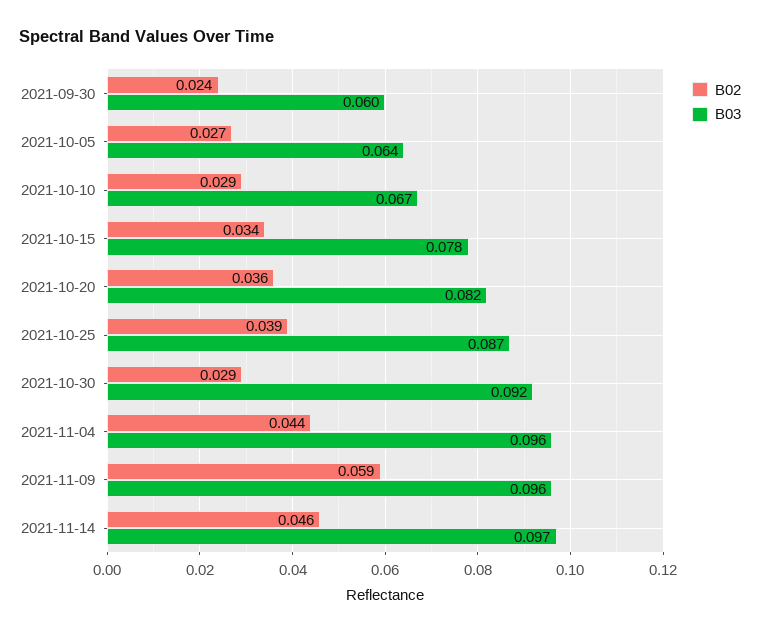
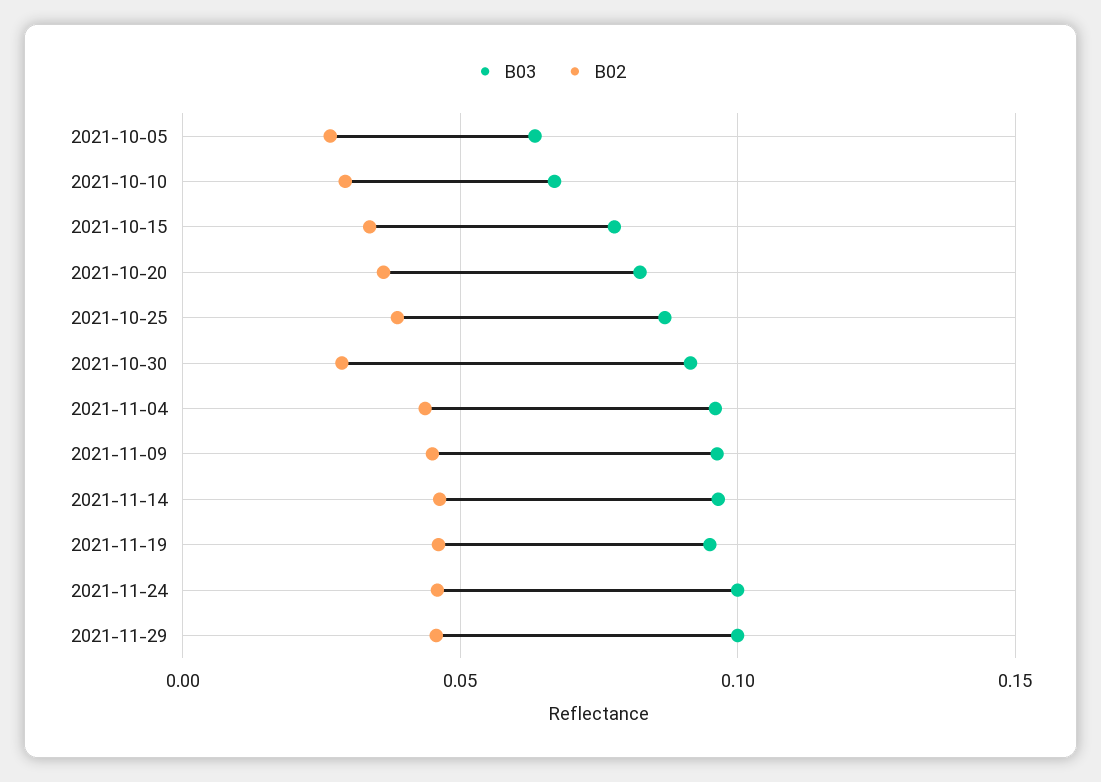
B02, 2021-09-30: 0.024 -> none
B03, 2021-09-30: 0.06 -> none
B02, 2021-11-09: 0.059 -> 0.045
B03, 2021-11-19: none -> 0.095
B02, 2021-11-19: none -> 0.045
B03, 2021-11-24: none -> 0.1
B02, 2021-11-24: none -> 0.045
B03, 2021-11-29: none -> 0.1
B02, 2021-11-29: none -> 0.045

